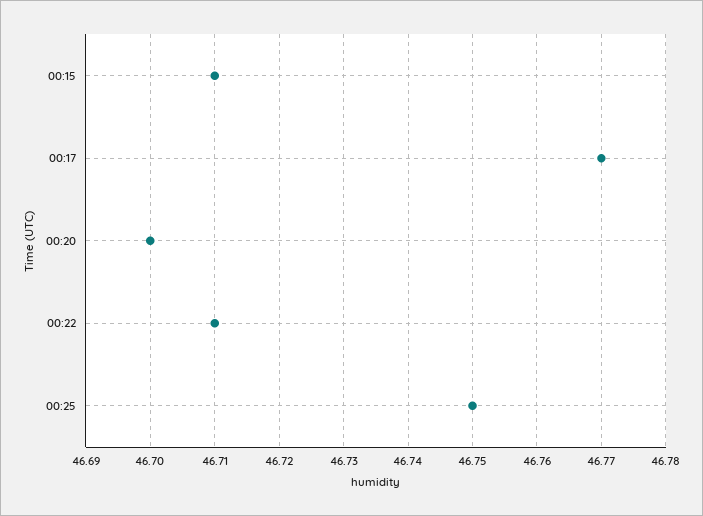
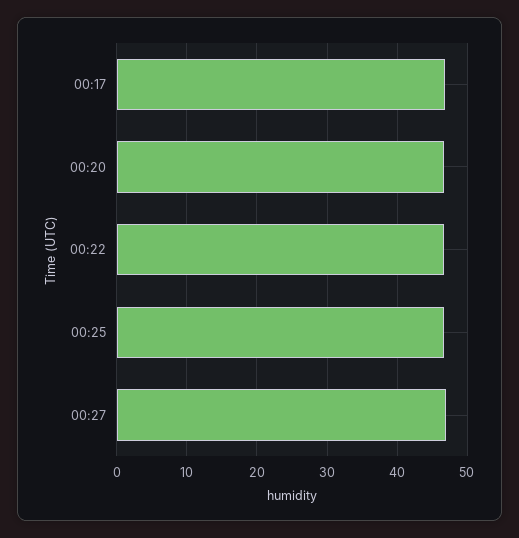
00:15: 46.71 -> none
00:27: none -> 47

